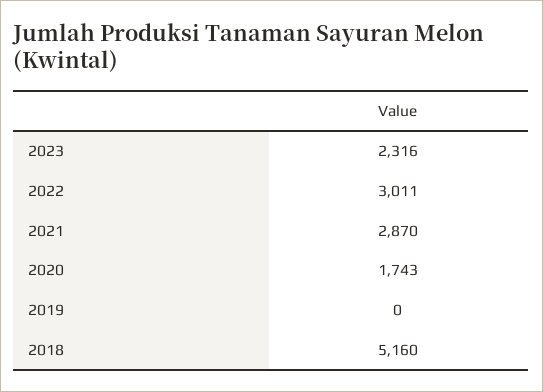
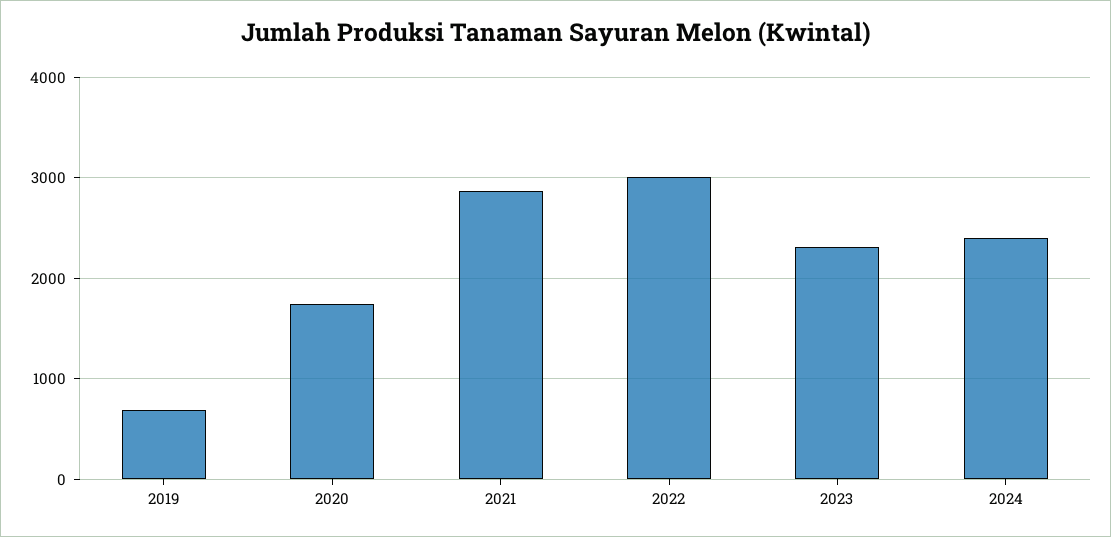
2019: 0 -> 700
2018: 5160 -> none
2024: none -> 2400

